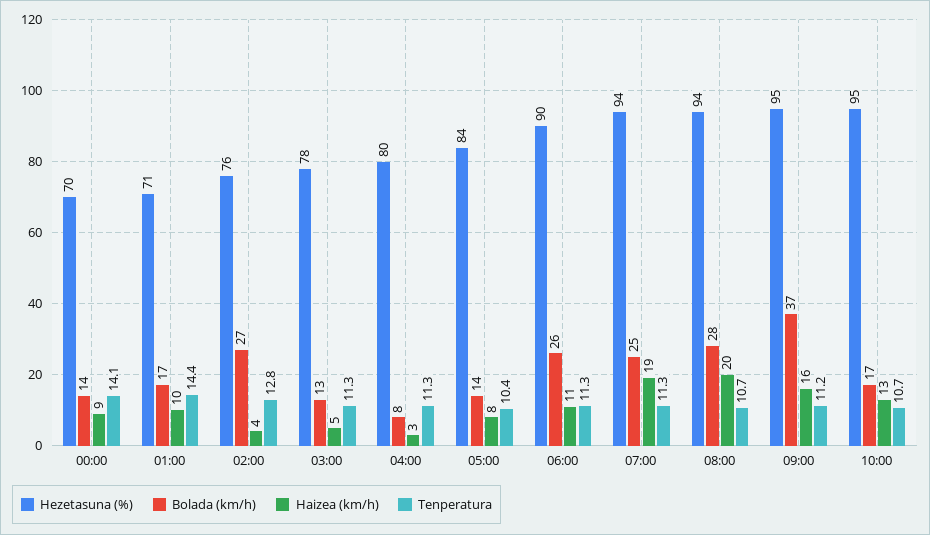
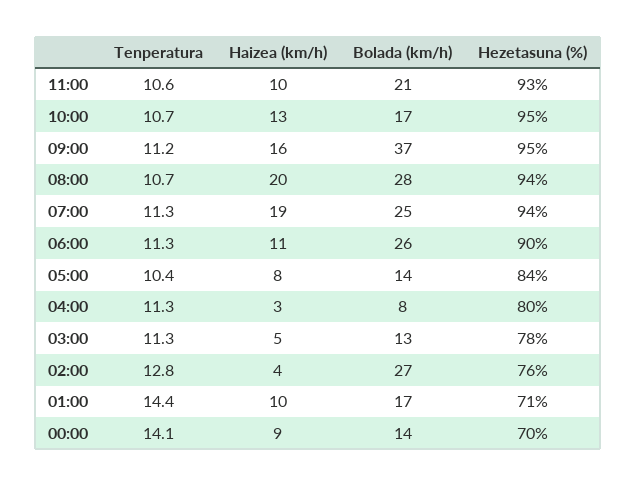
Tenperatura, 11:00: none -> 10.6
Haizea (km/h), 11:00: none -> 10
Bolada (km/h), 11:00: none -> 21
Hezetasuna (%), 11:00: none -> 93

